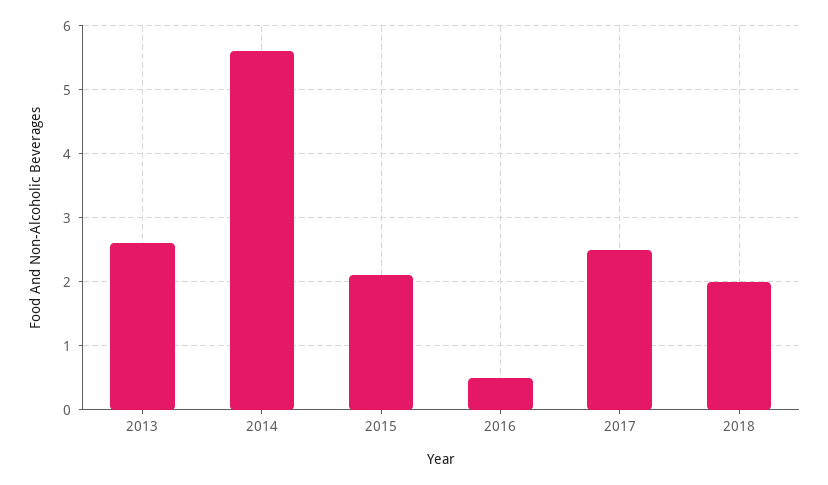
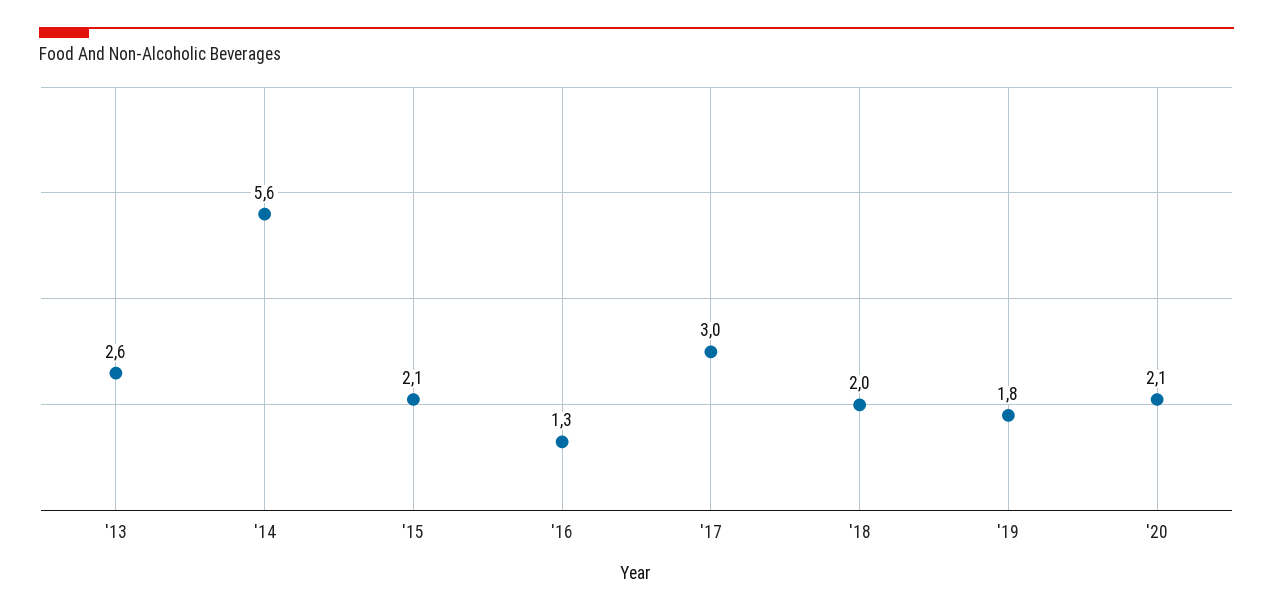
2016: 0.5 -> 1.3
2017: 2.5 -> 3
'19: none -> 1.8
'20: none -> 2.1

